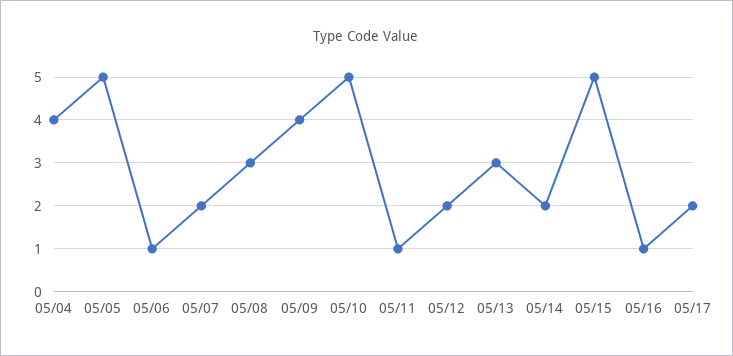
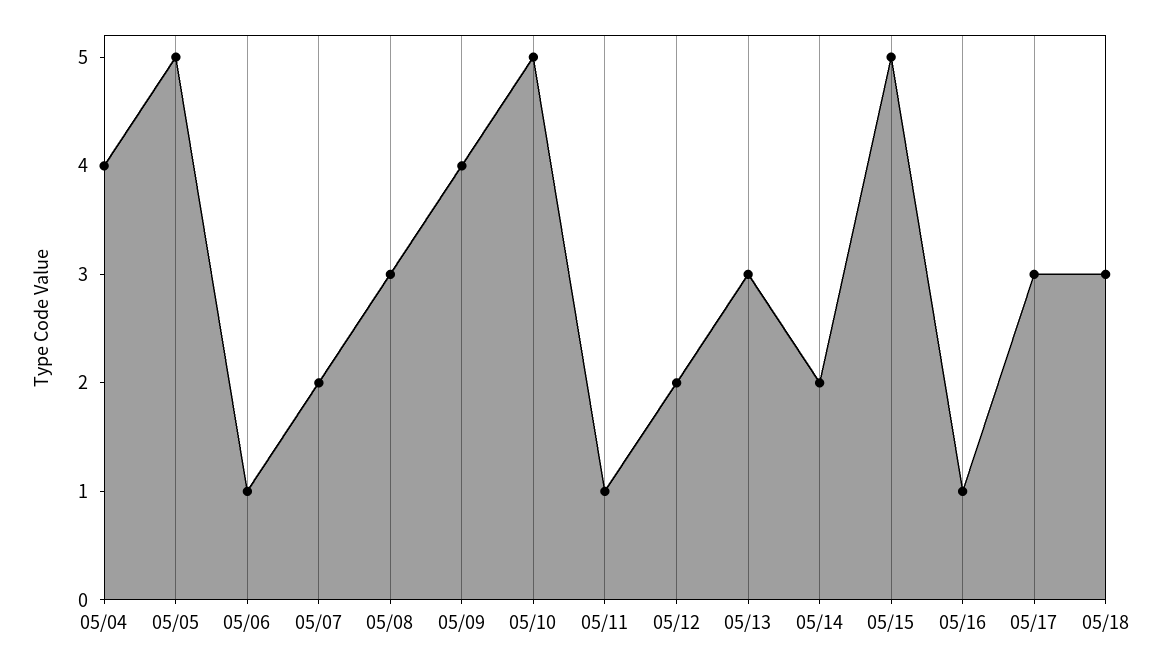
05/17: 2 -> 3
05/18: none -> 3

